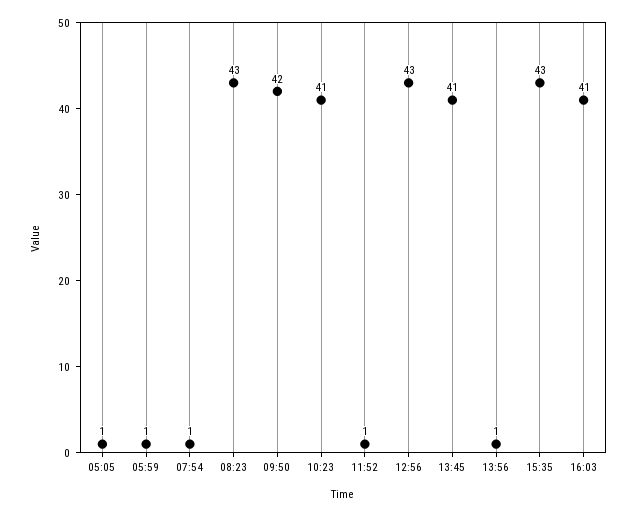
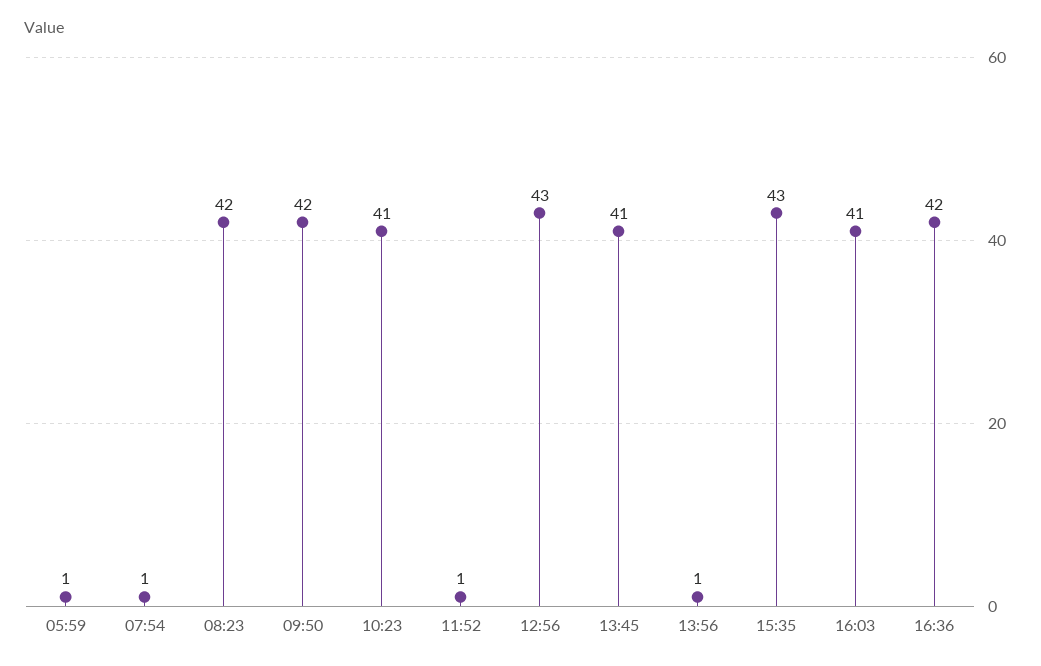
05:05: 1 -> none
08:23: 43 -> 42
16:36: none -> 42

